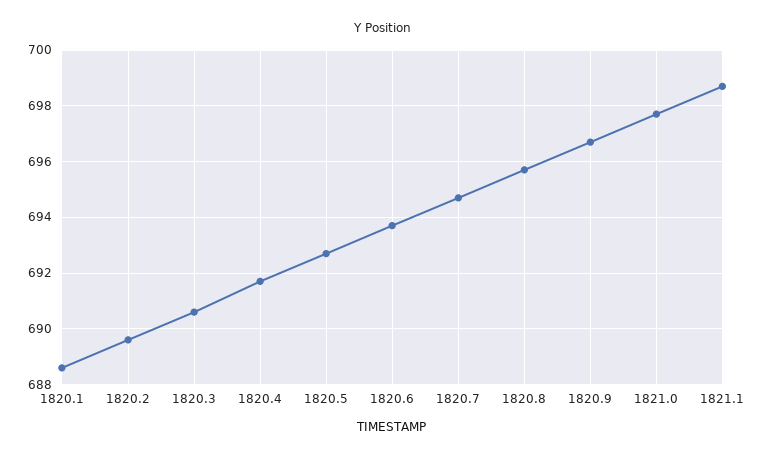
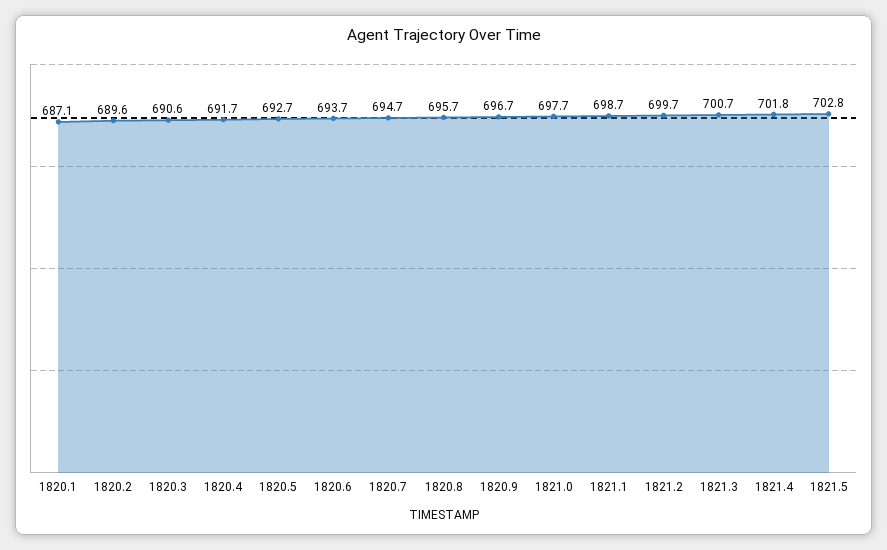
1820.1: 688.5 -> 687.1
1821.2: none -> 699.7
1821.3: none -> 700.7
1821.4: none -> 701.8
1821.5: none -> 702.8

